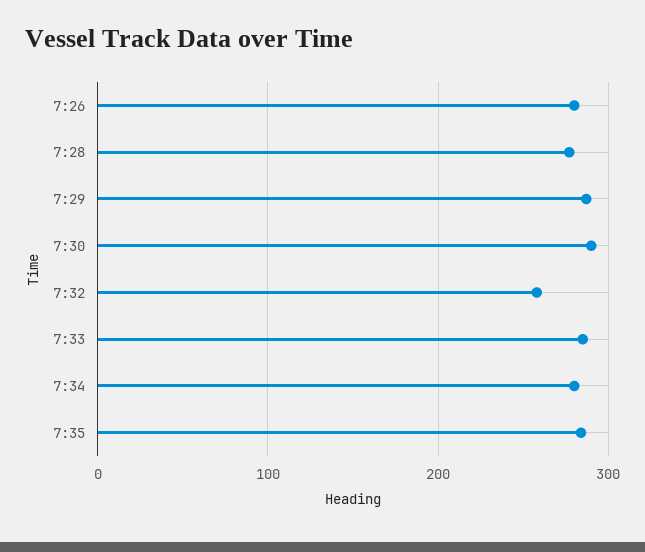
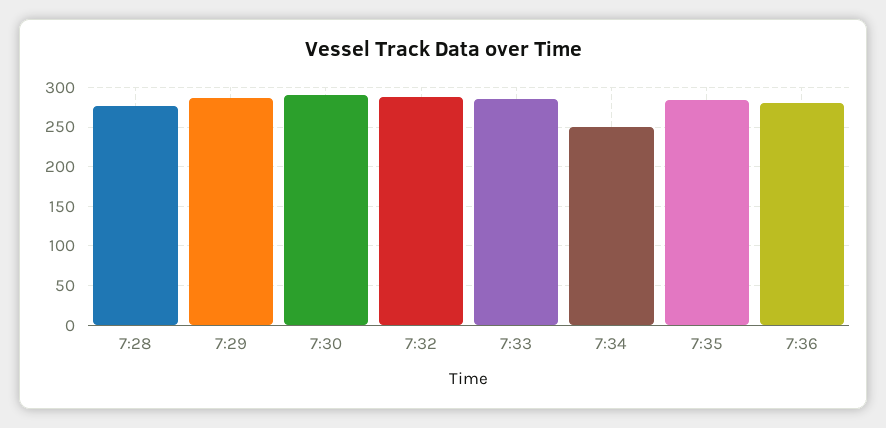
7:26: 280 -> none
7:32: 260 -> 290
7:34: 280 -> 250
7:36: none -> 280

